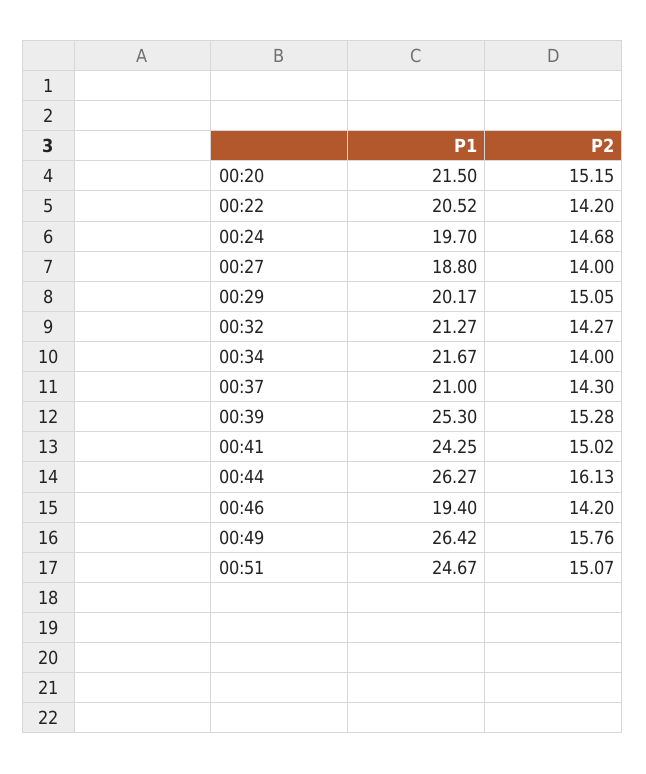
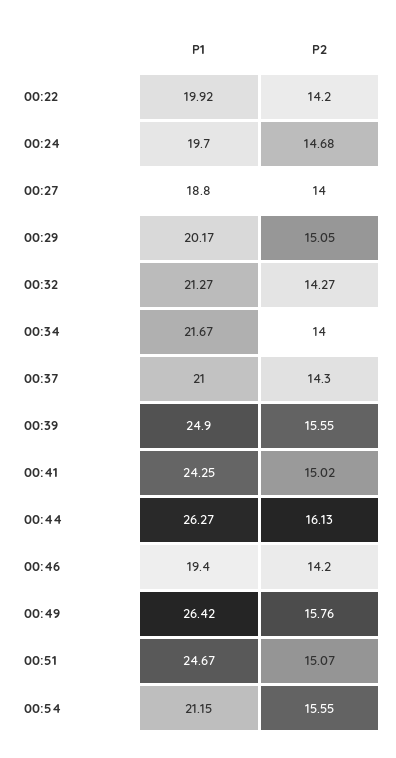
P1, 00:20: 21.5 -> none
P2, 00:20: 15.15 -> none
P1, 00:22: 20.52 -> 19.92
P1, 00:39: 25.3 -> 24.9
P2, 00:39: 15.28 -> 15.55
P1, 00:54: none -> 21.15
P2, 00:54: none -> 15.55

